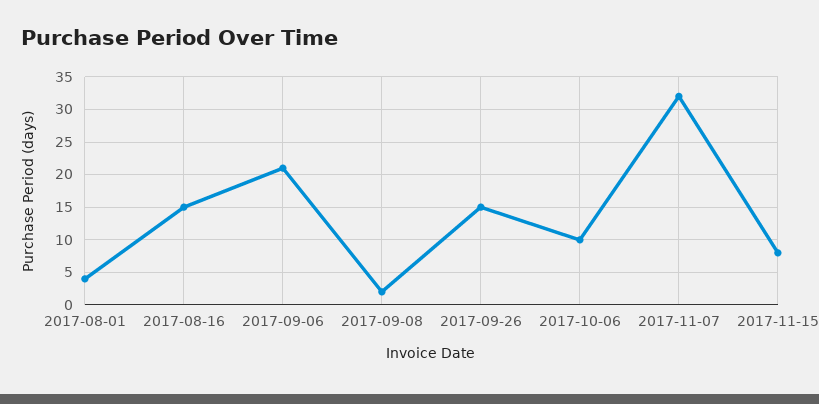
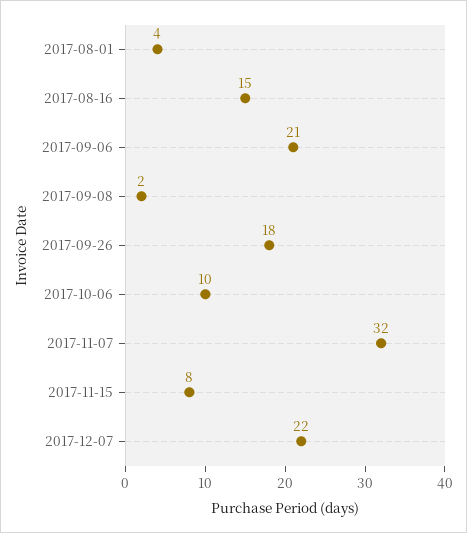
2017-09-26: 15 -> 18
2017-12-07: none -> 22

